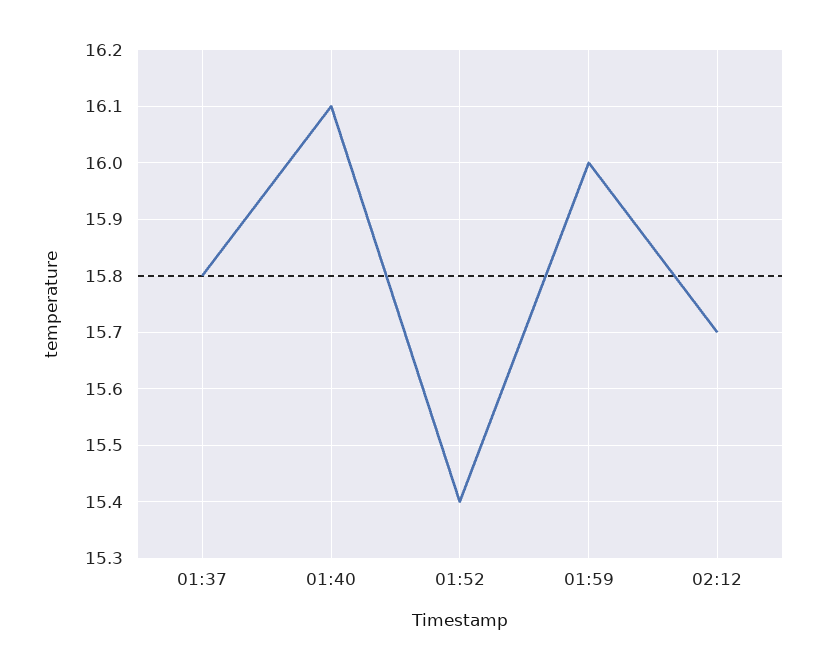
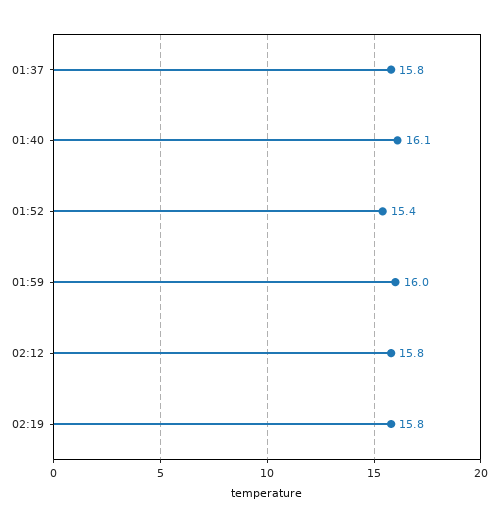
02:12: 15.7 -> 15.8
02:19: none -> 15.8

